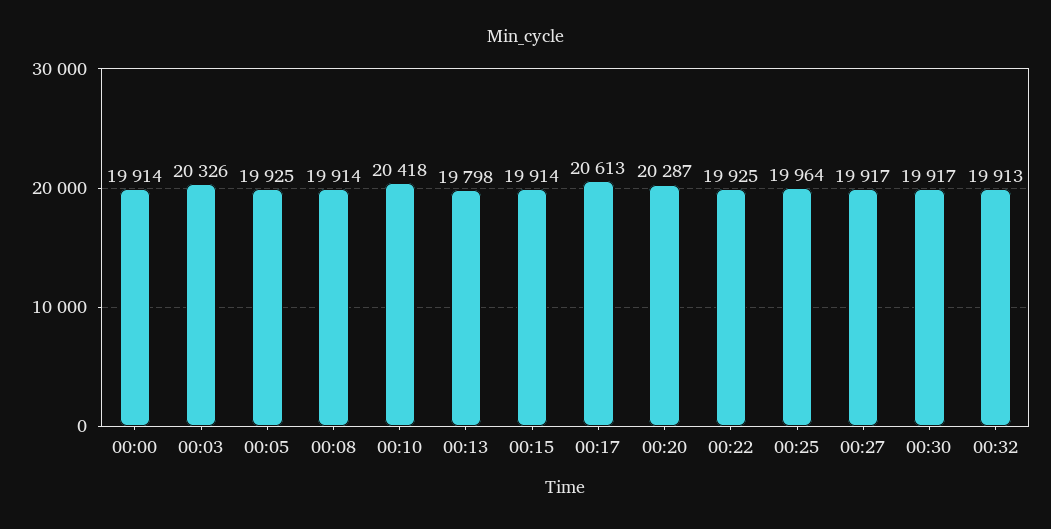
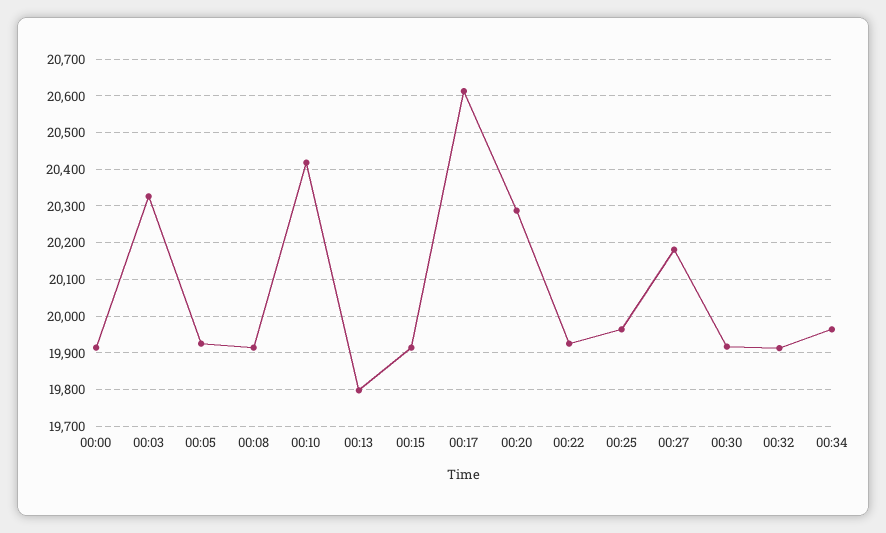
00:27: 19917 -> 20180
00:34: none -> 19960

